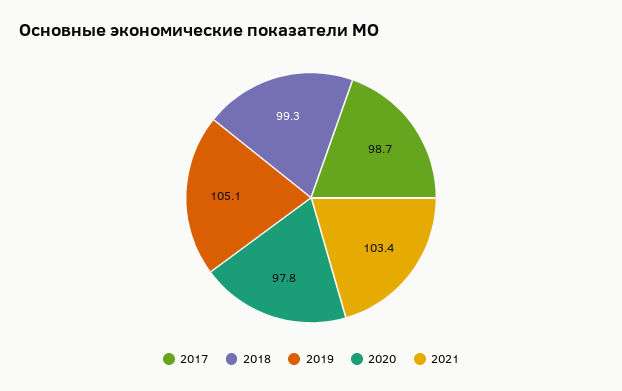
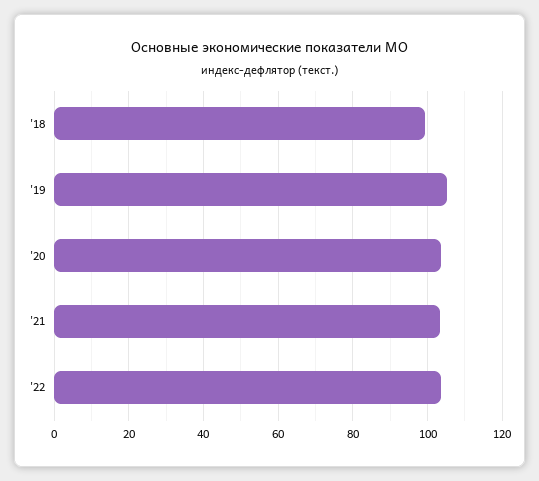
2017: 98.7 -> none
2020: 97.8 -> 104
'22: none -> 104

